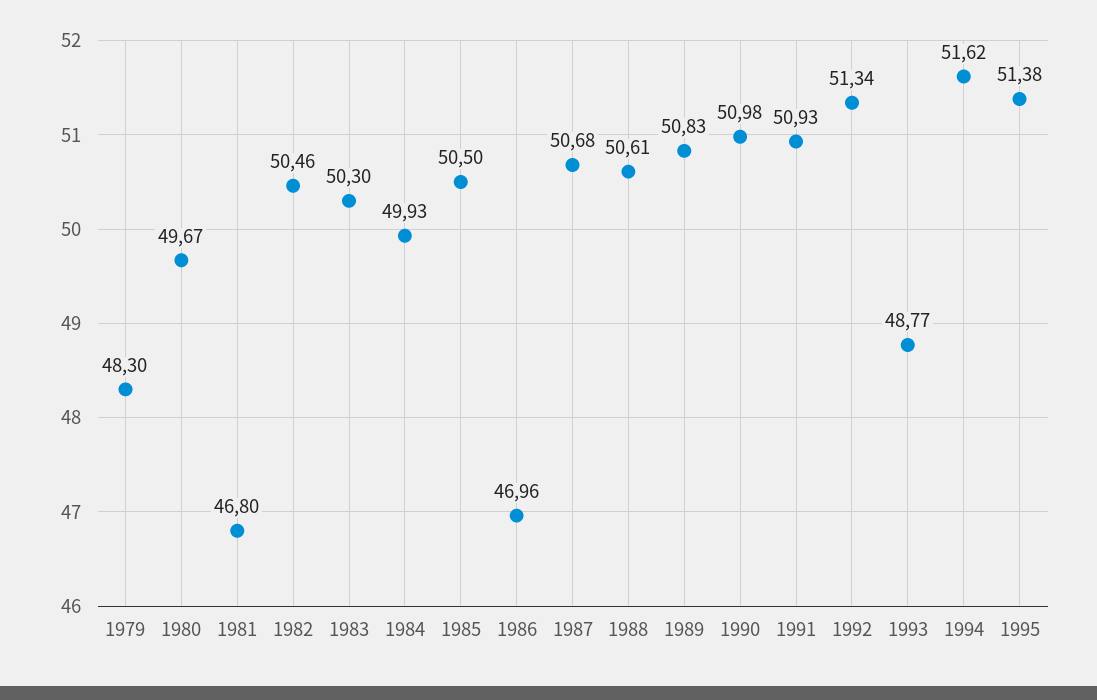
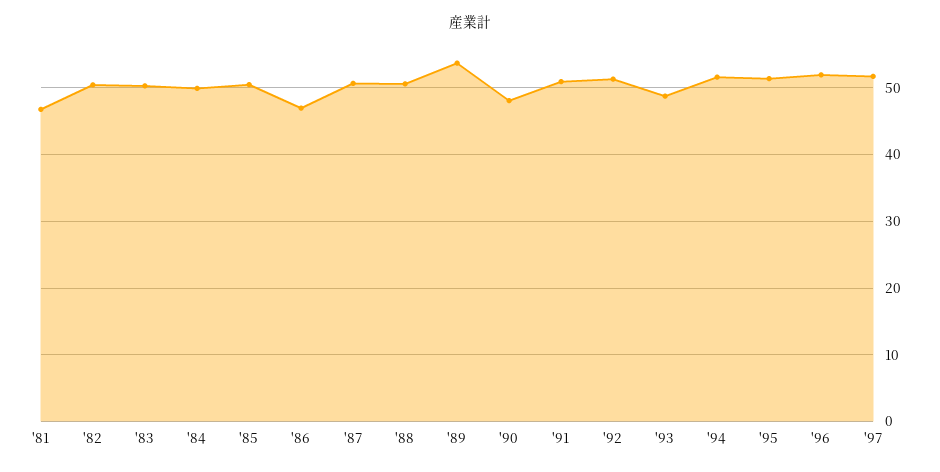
1979: 48.3 -> none
1980: 49.67 -> none
1989: 50.83 -> 54
1990: 50.98 -> 48
'96: none -> 52
'97: none -> 52

